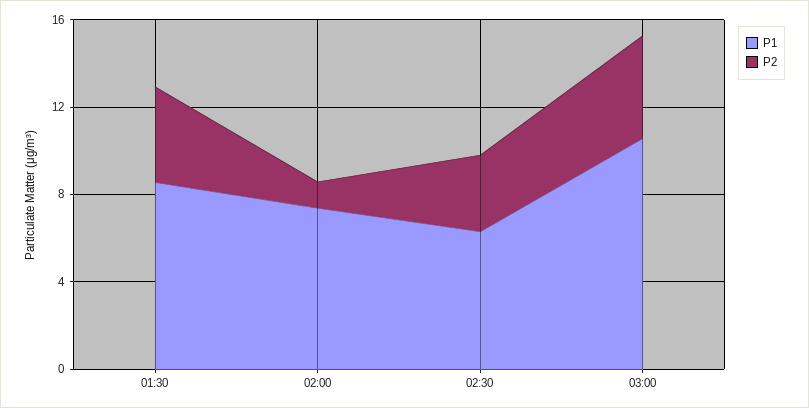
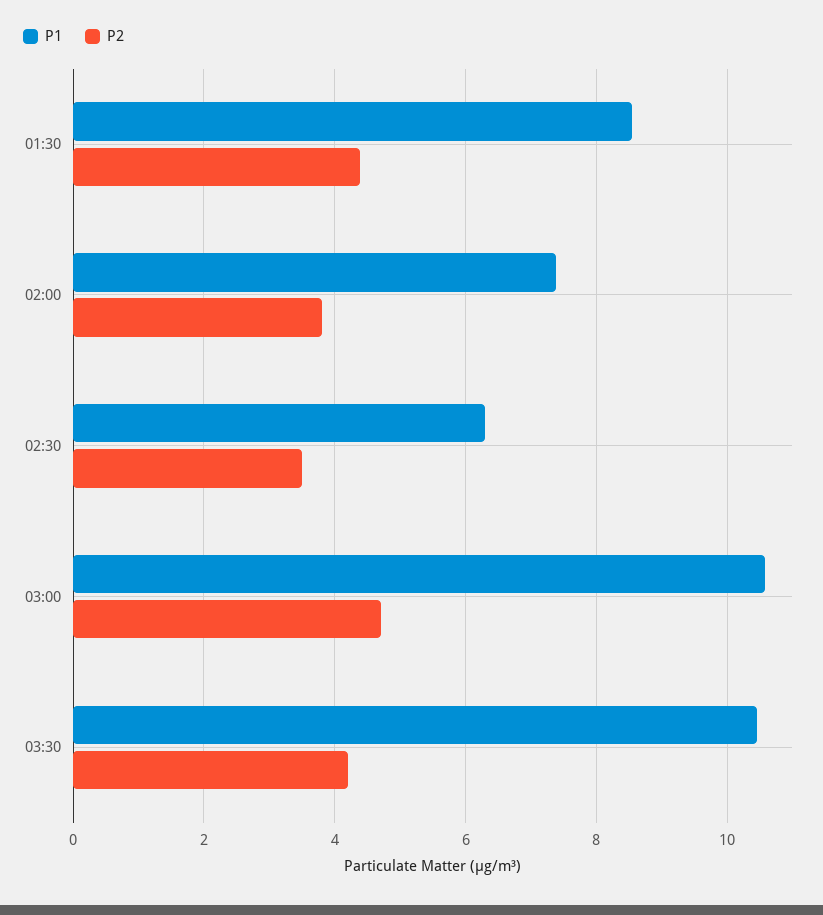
P2, 02:00: 1 -> 3.8
P1, 03:30: none -> 10.4
P2, 03:30: none -> 4.2

